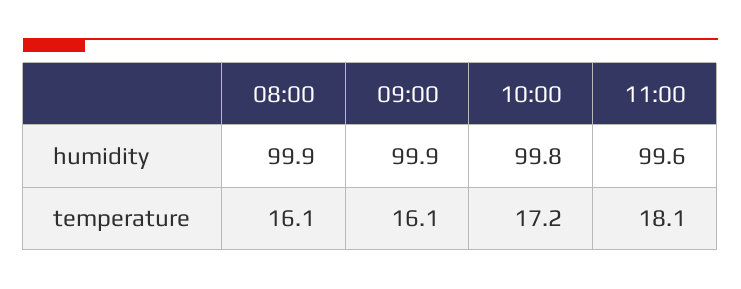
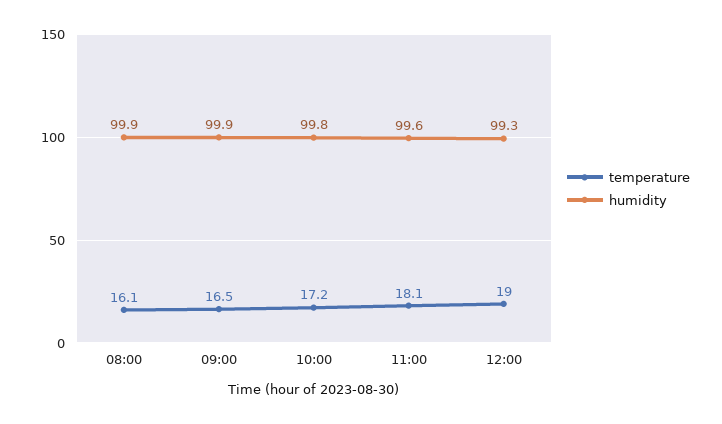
temperature, 09:00: 16.1 -> 16.5
temperature, 12:00: none -> 19
humidity, 12:00: none -> 99.3

